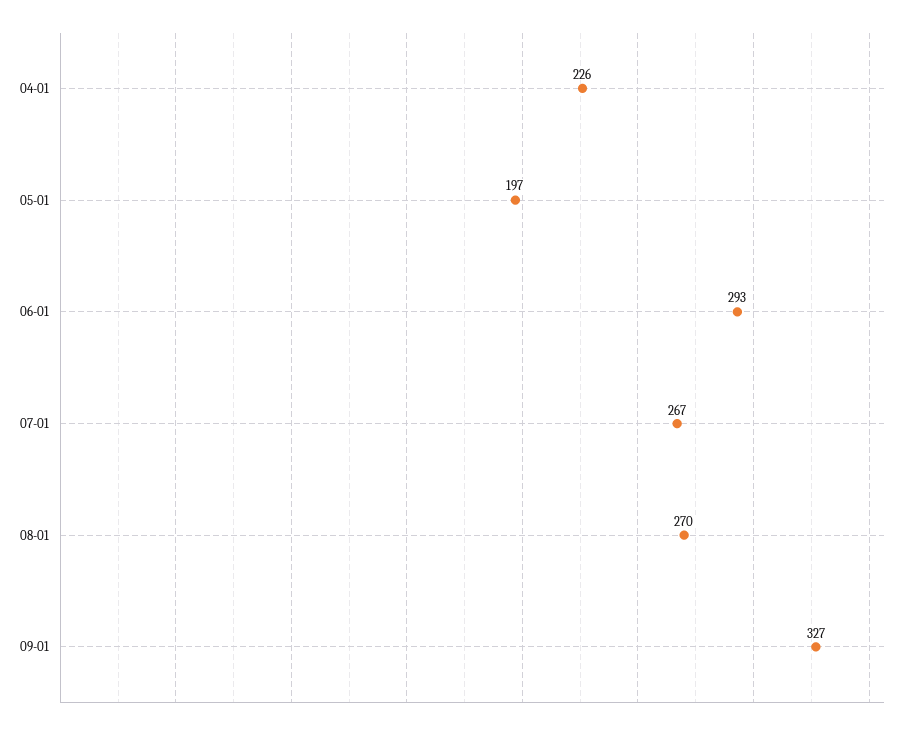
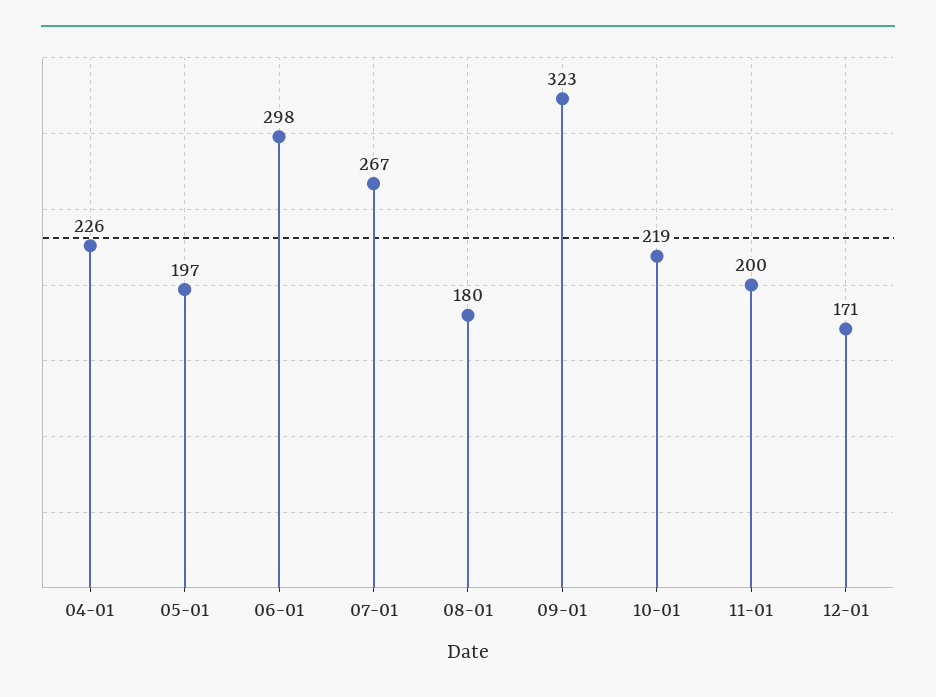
06-01: 293 -> 298
08-01: 270 -> 180
09-01: 327 -> 323
10-01: none -> 219
11-01: none -> 200
12-01: none -> 171

